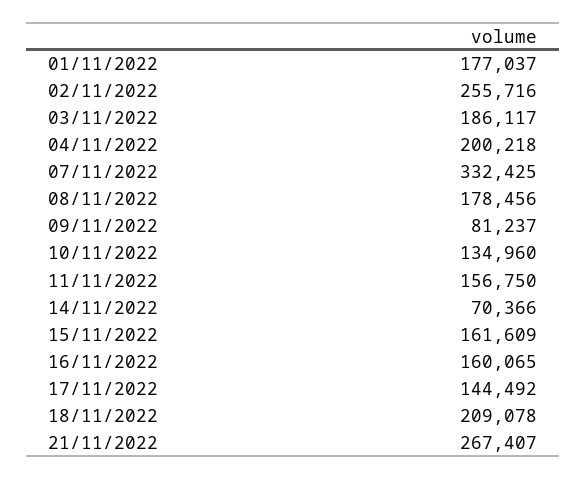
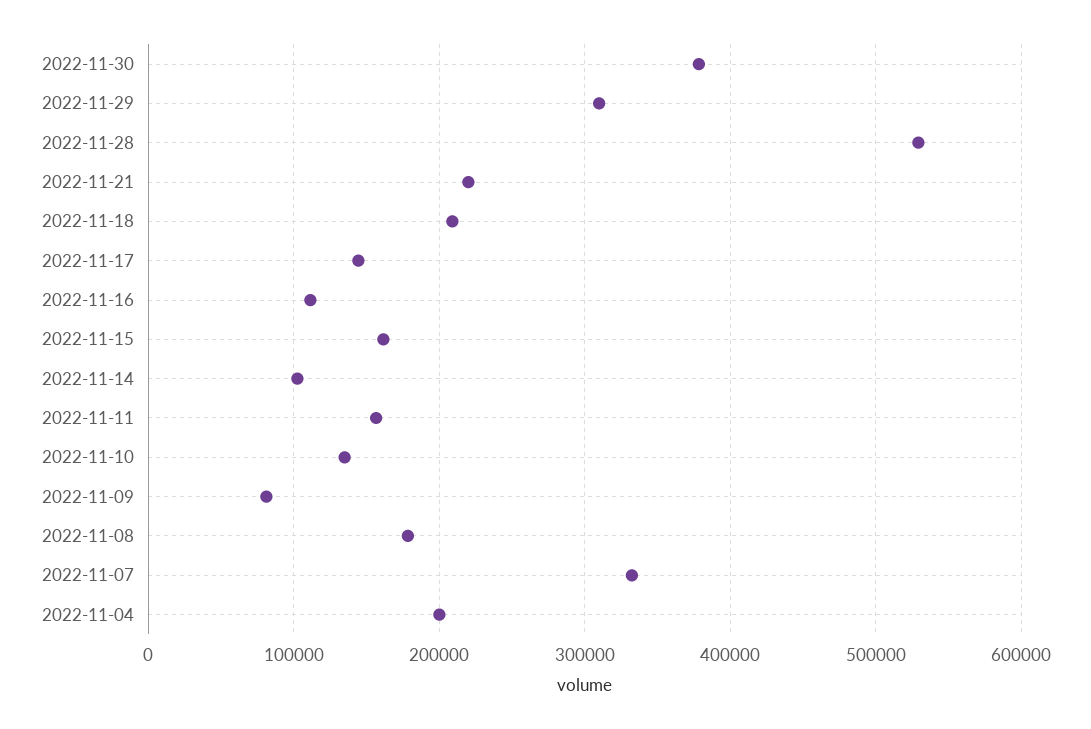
01/11/2022: 177037 -> none
02/11/2022: 255716 -> none
03/11/2022: 186117 -> none
14/11/2022: 70366 -> 100000
16/11/2022: 160065 -> 110000
21/11/2022: 267407 -> 220000
2022-11-30: none -> 380000
2022-11-29: none -> 310000
2022-11-28: none -> 530000

